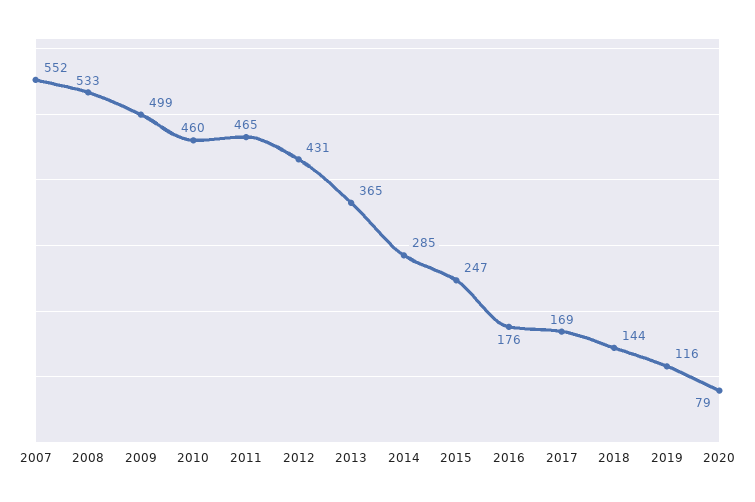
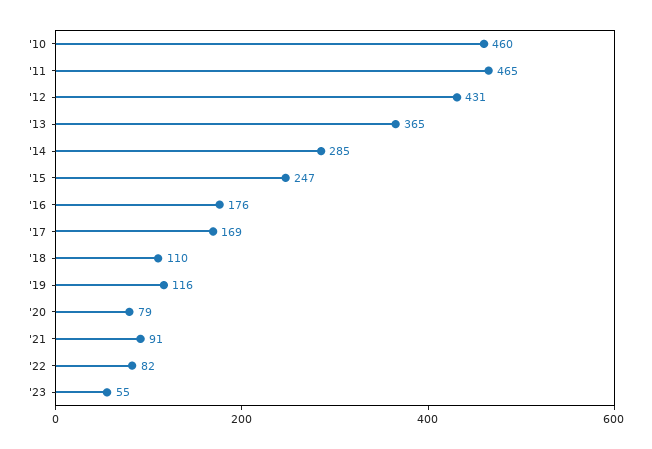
2007: 552 -> none
2008: 533 -> none
2009: 499 -> none
2018: 144 -> 110
'21: none -> 91
'22: none -> 82
'23: none -> 55

